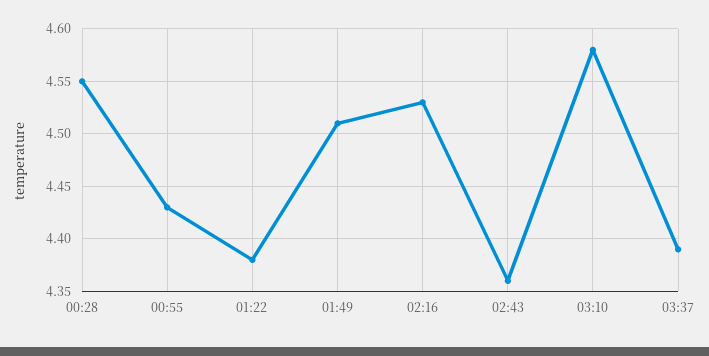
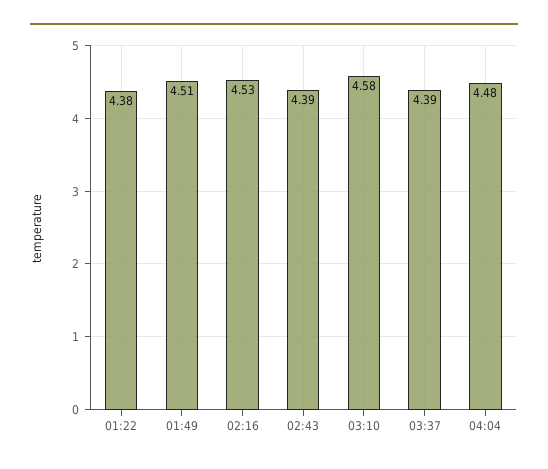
00:28: 4.55 -> none
00:55: 4.43 -> none
02:43: 4.36 -> 4.39
04:04: none -> 4.48

